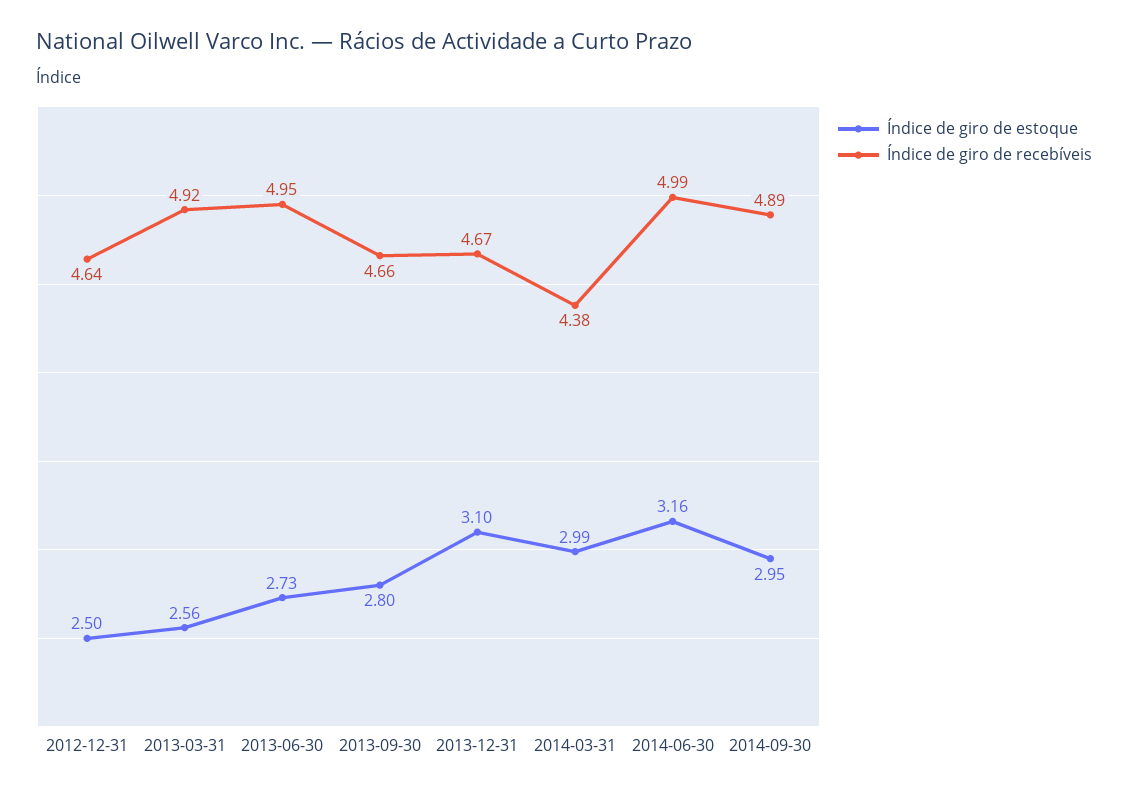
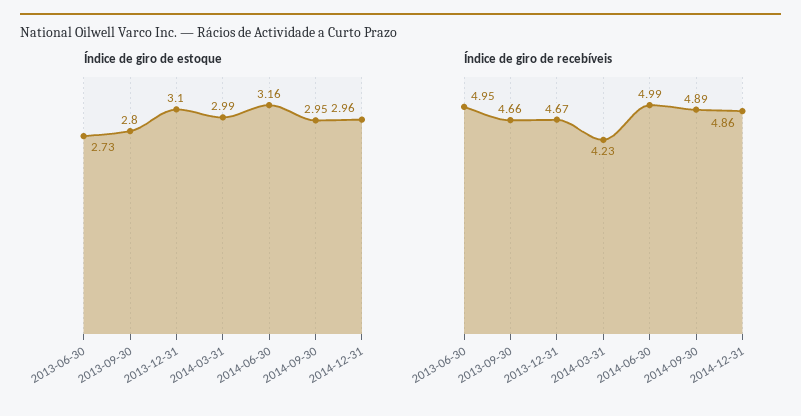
Índice de giro de estoque, 2012-12-31: 2.5 -> none
Índice de giro de recebíveis, 2012-12-31: 4.64 -> none
Índice de giro de estoque, 2013-03-31: 2.56 -> none
Índice de giro de recebíveis, 2013-03-31: 4.92 -> none
Índice de giro de recebíveis, 2014-03-31: 4.38 -> 4.23
Índice de giro de estoque, 2014-12-31: none -> 2.96
Índice de giro de recebíveis, 2014-12-31: none -> 4.86

